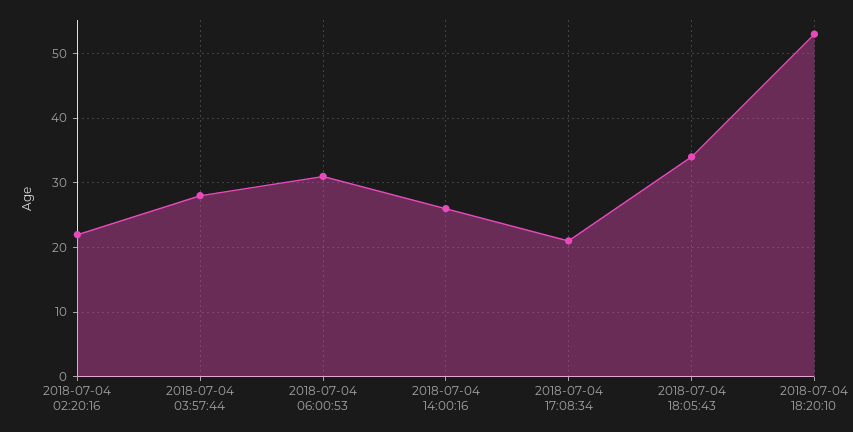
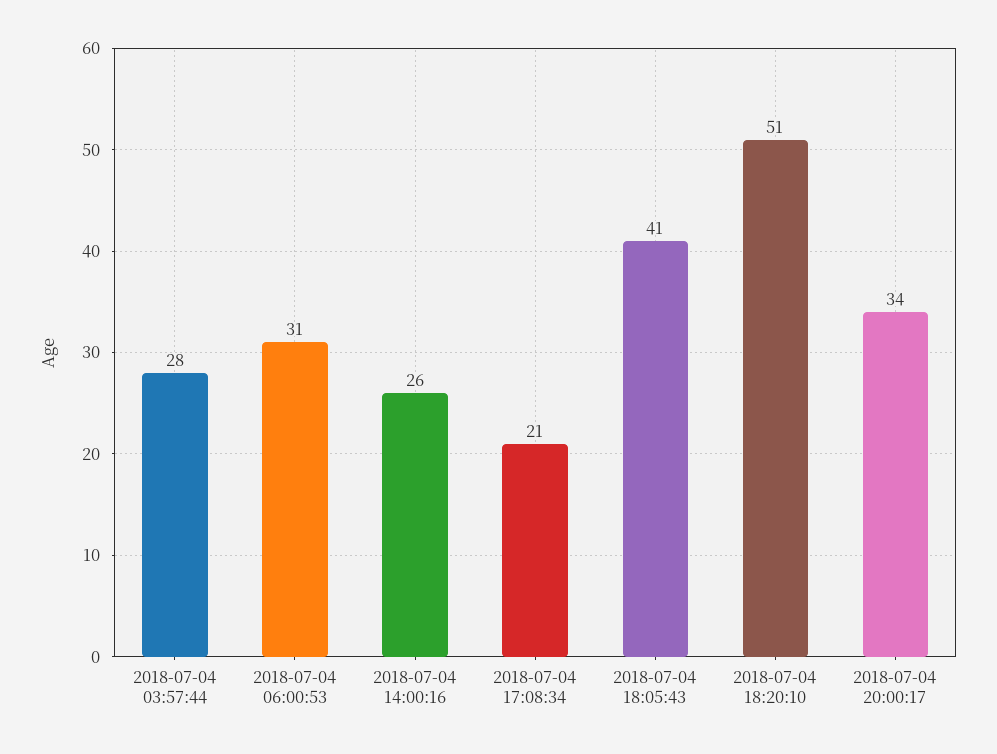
2018-07-04 02:20:16: 22 -> none
2018-07-04 18:05:43: 34 -> 41
2018-07-04 18:20:10: 53 -> 51
2018-07-04 20:00:17: none -> 34

